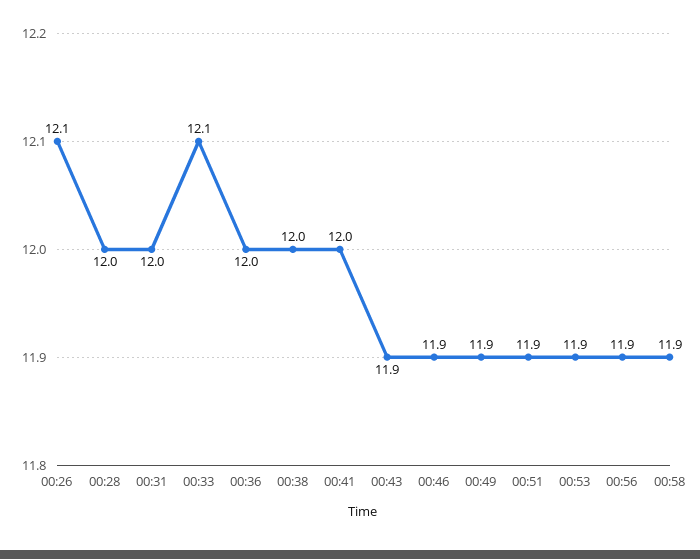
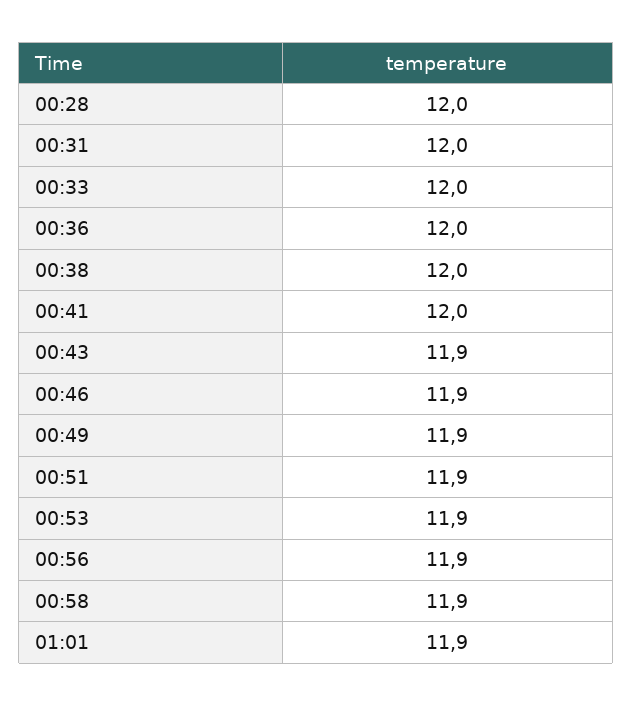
00:26: 12.1 -> none
00:33: 12.1 -> 12
01:01: none -> 11.9

